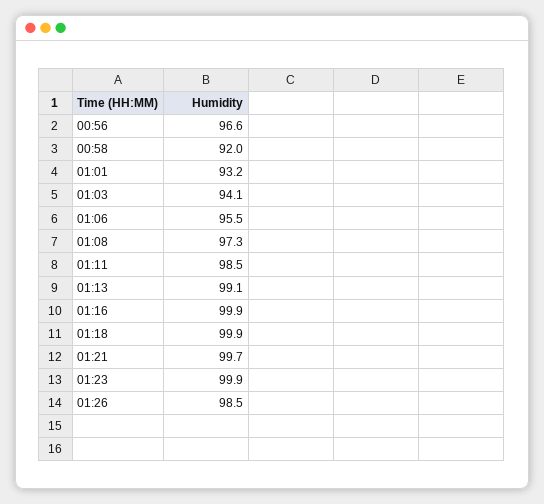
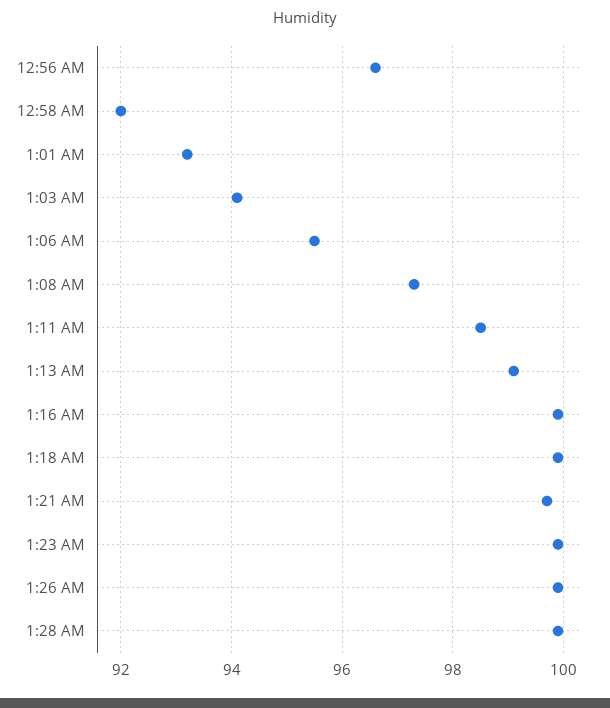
01:26: 98.5 -> 100
1:28 AM: none -> 100

